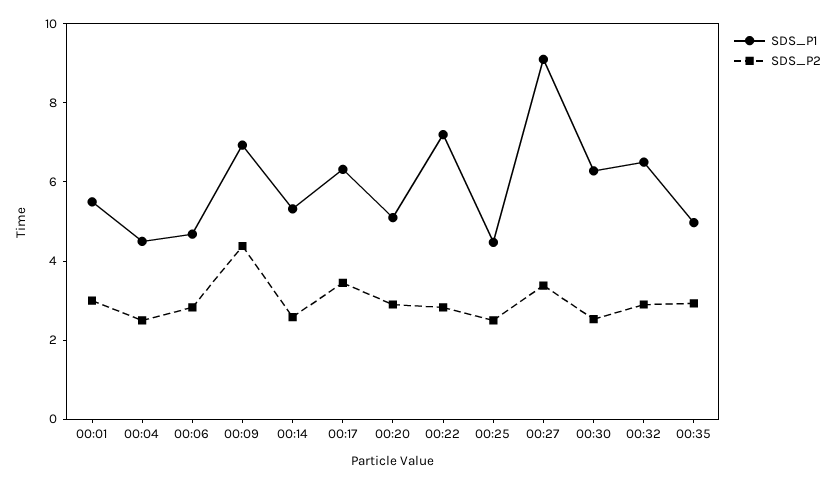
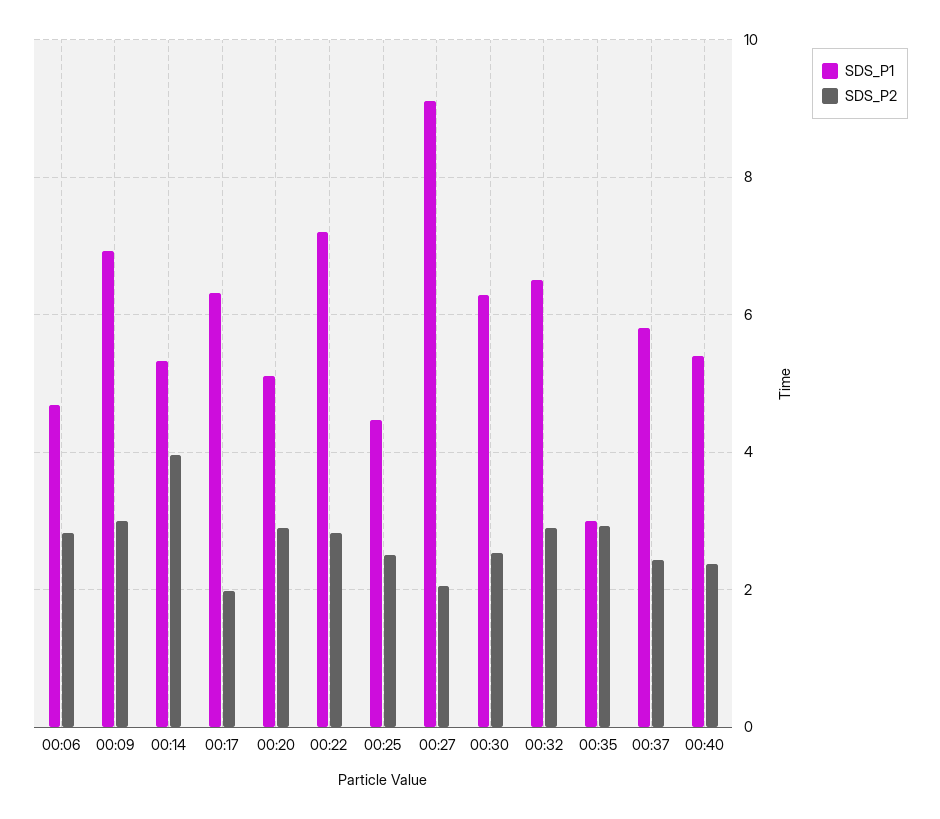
SDS_P1, 00:01: 5.5 -> none
SDS_P2, 00:01: 3 -> none
SDS_P1, 00:04: 4.5 -> none
SDS_P2, 00:04: 2.5 -> none
SDS_P2, 00:09: 4.5 -> 3
SDS_P2, 00:14: 2.5 -> 4
SDS_P2, 00:17: 3.5 -> 2
SDS_P2, 00:27: 3.5 -> 2
SDS_P1, 00:35: 5 -> 3
SDS_P1, 00:37: none -> 5.8
SDS_P2, 00:37: none -> 2.4
SDS_P1, 00:40: none -> 5.4
SDS_P2, 00:40: none -> 2.4

